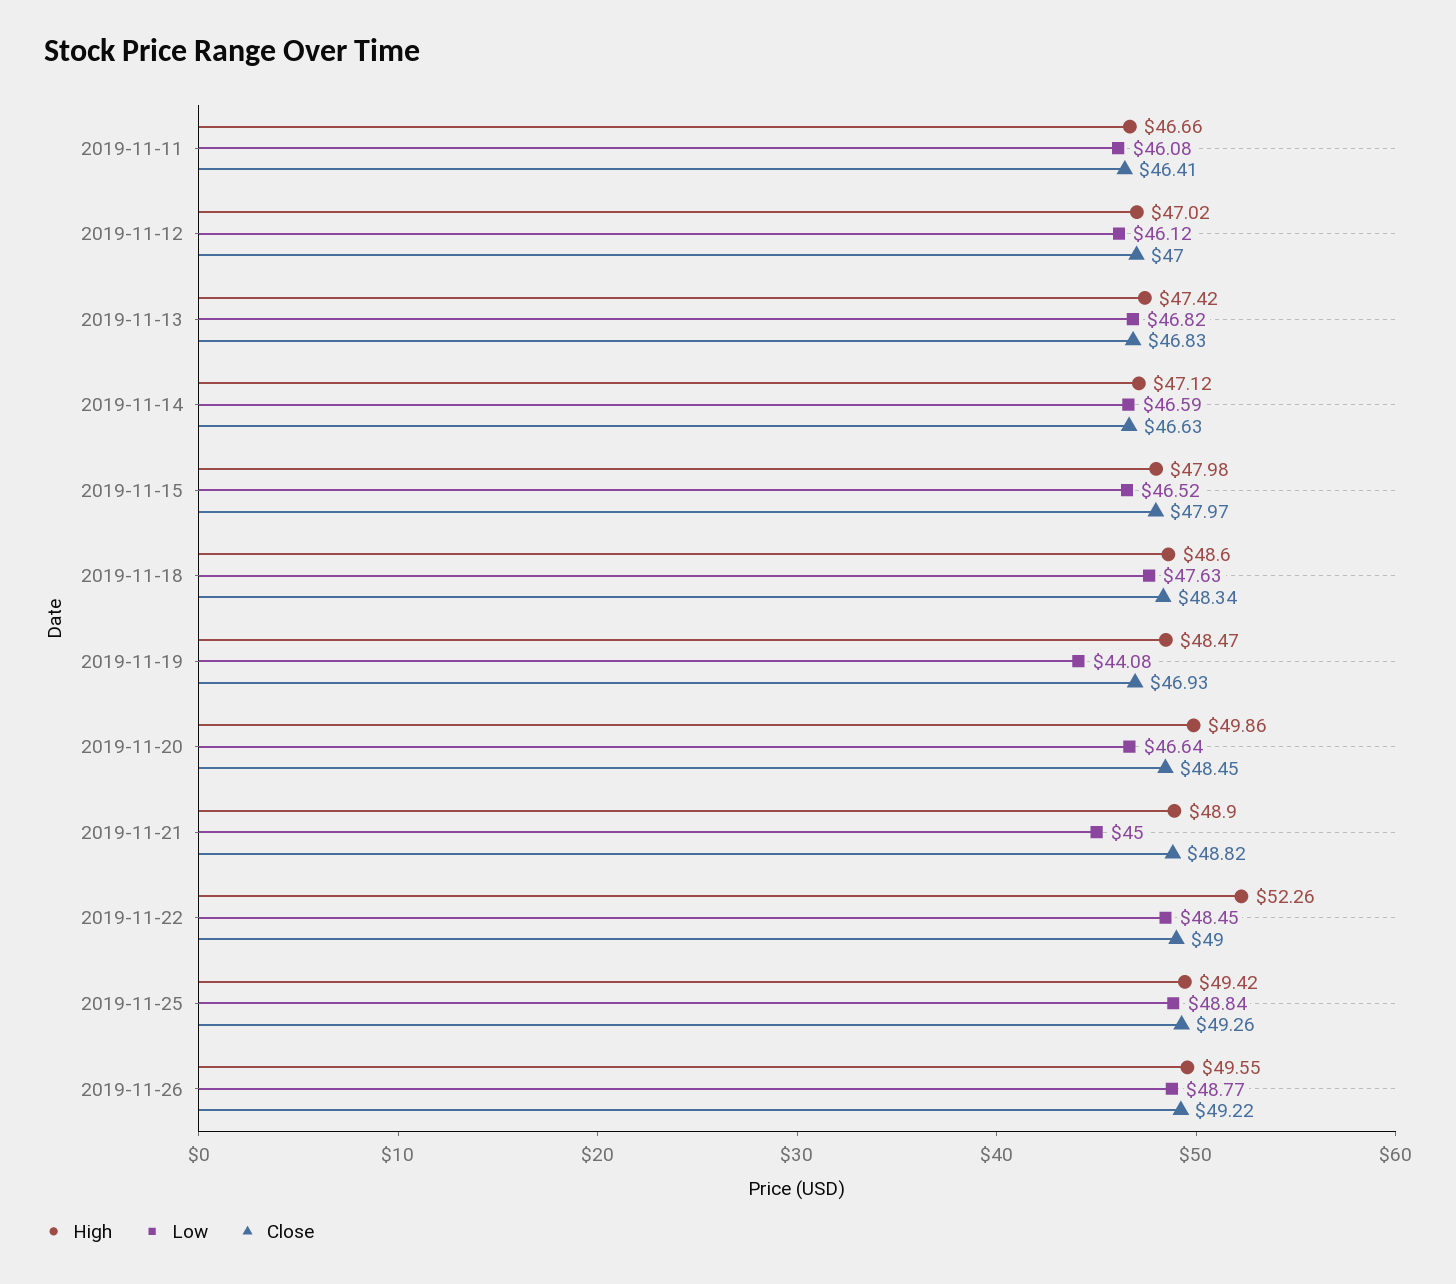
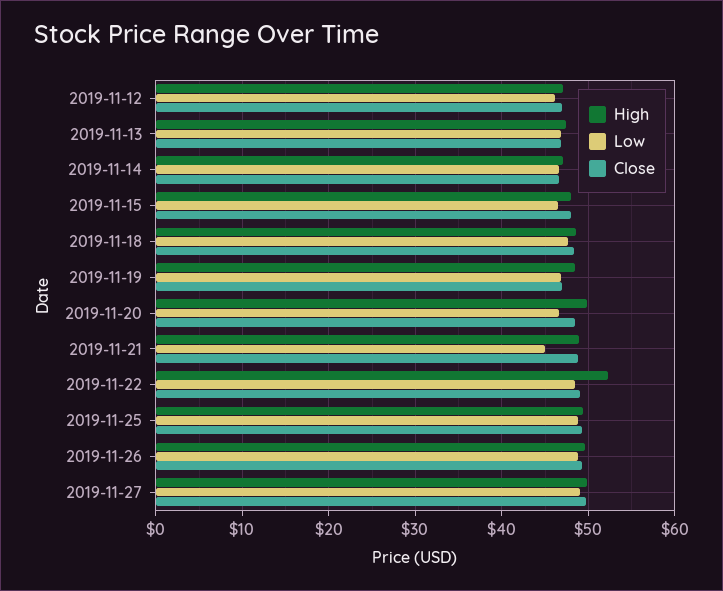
High, 2019-11-11: 46.66 -> none
Low, 2019-11-11: 46.08 -> none
Close, 2019-11-11: 46.41 -> none
Low, 2019-11-19: 44.08 -> 47
High, 2019-11-27: none -> 50
Low, 2019-11-27: none -> 49
Close, 2019-11-27: none -> 50

